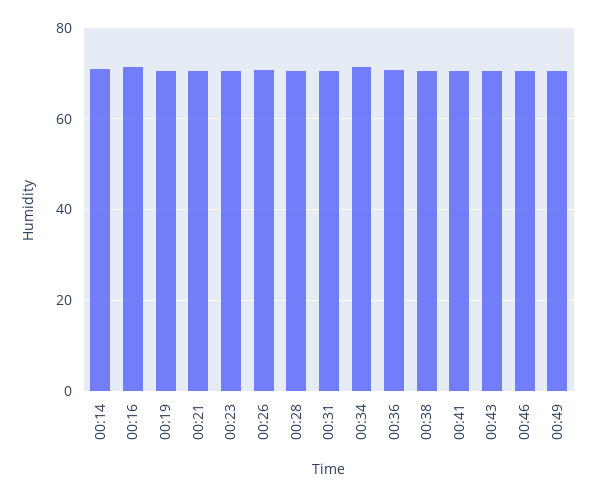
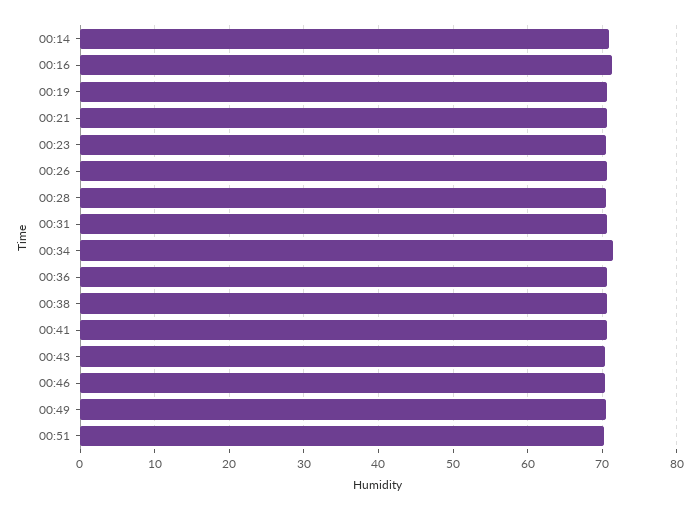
00:51: none -> 70

